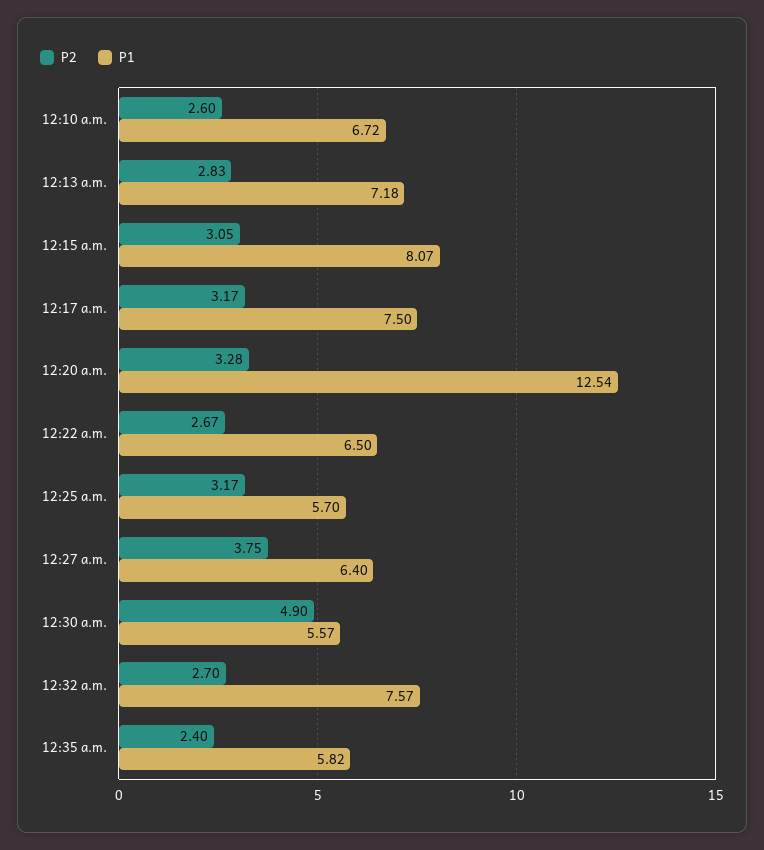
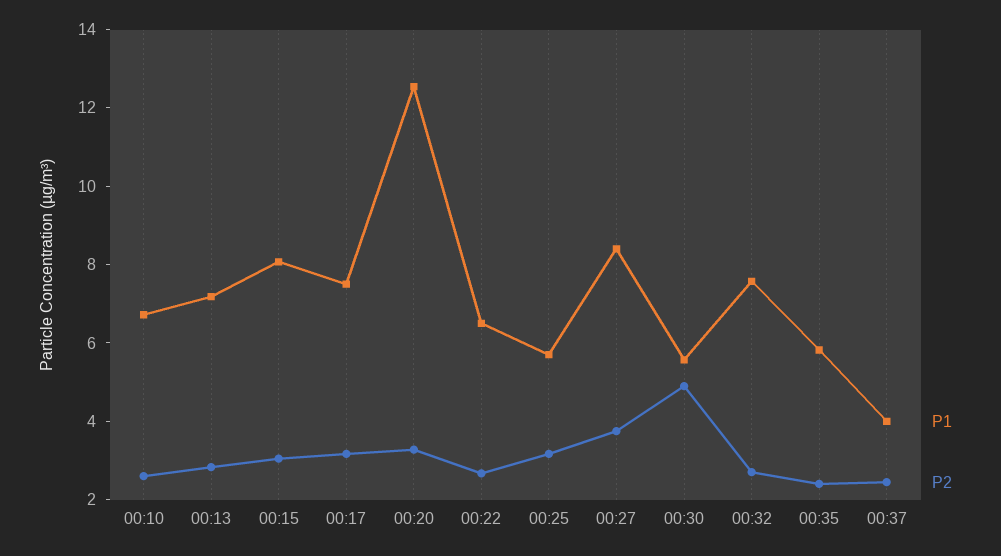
P1, 12:27 a.m.: 6.4 -> 8.5
P1, 00:37: none -> 4
P2, 00:37: none -> 2.5

